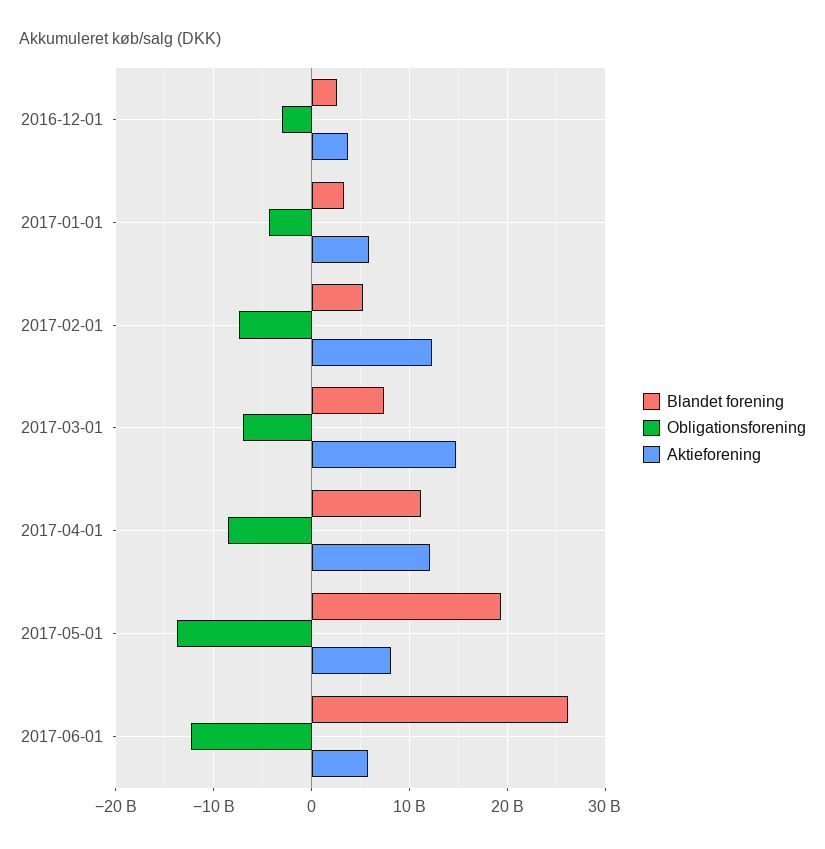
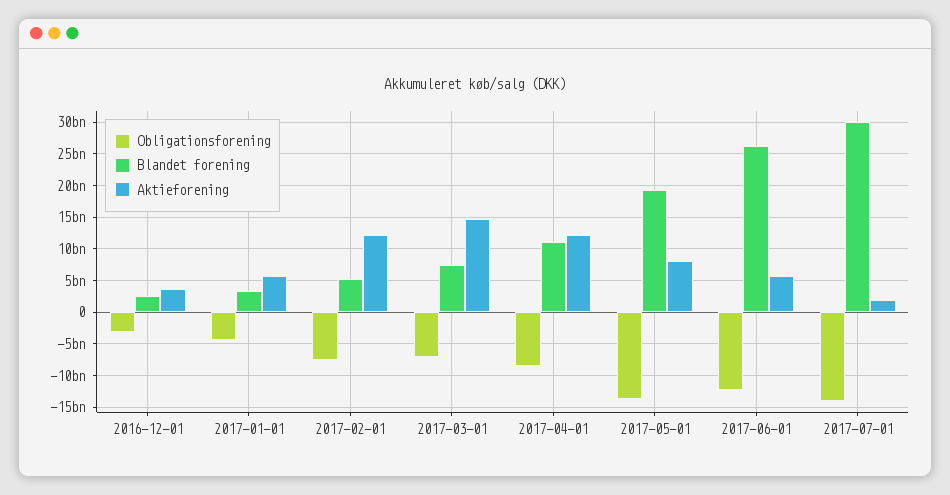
Obligationsforening, 2017-07-01: none -> -14000000000
Blandet forening, 2017-07-01: none -> 30000000000
Aktieforening, 2017-07-01: none -> 2000000000

